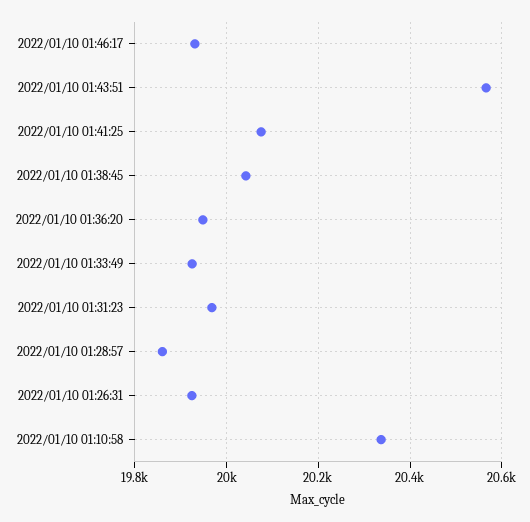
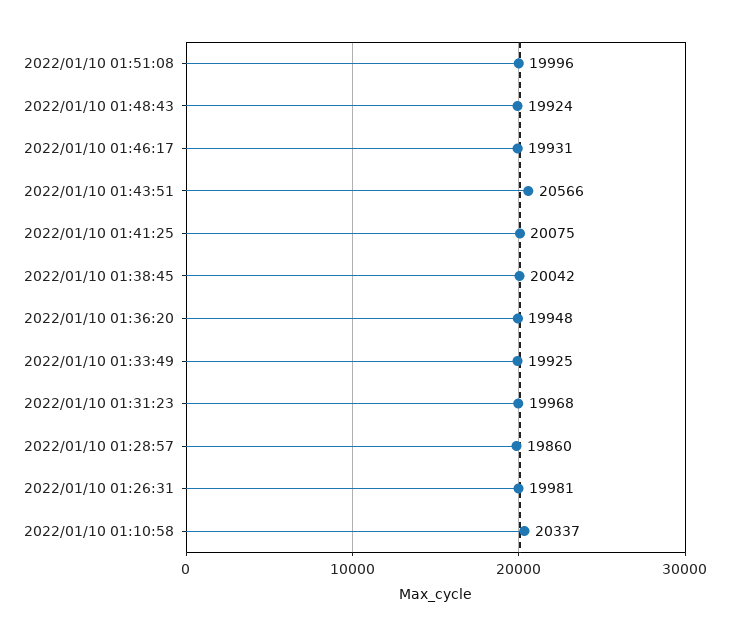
2022/01/10 01:26:31: 19920 -> 19981
2022/01/10 01:51:08: none -> 19996
2022/01/10 01:48:43: none -> 19924

